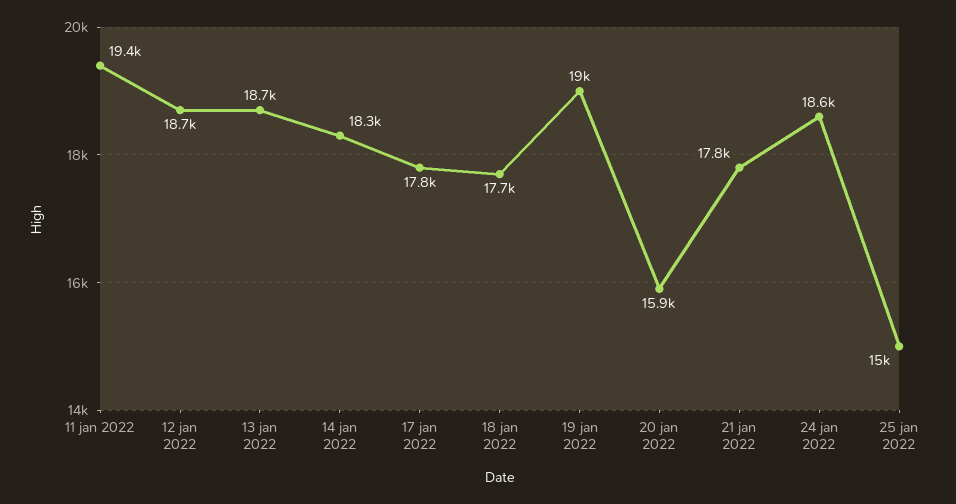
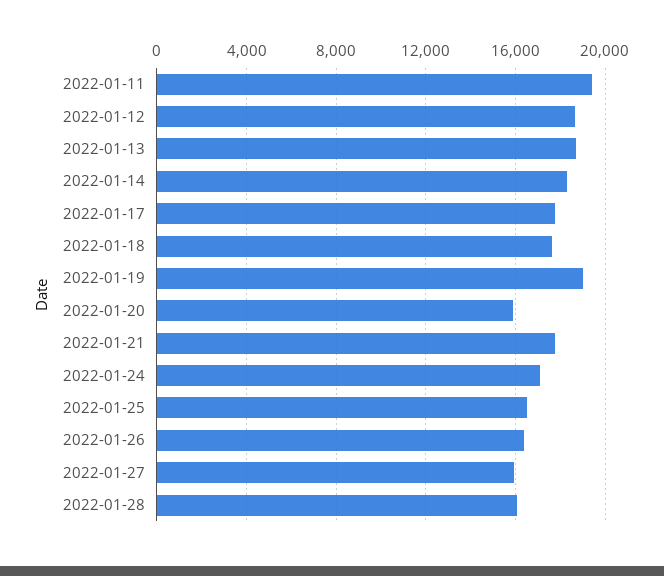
24 jan 2022: 18600 -> 17000
25 jan 2022: 15000 -> 16500
2022-01-26: none -> 16500
2022-01-27: none -> 16000
2022-01-28: none -> 16000

